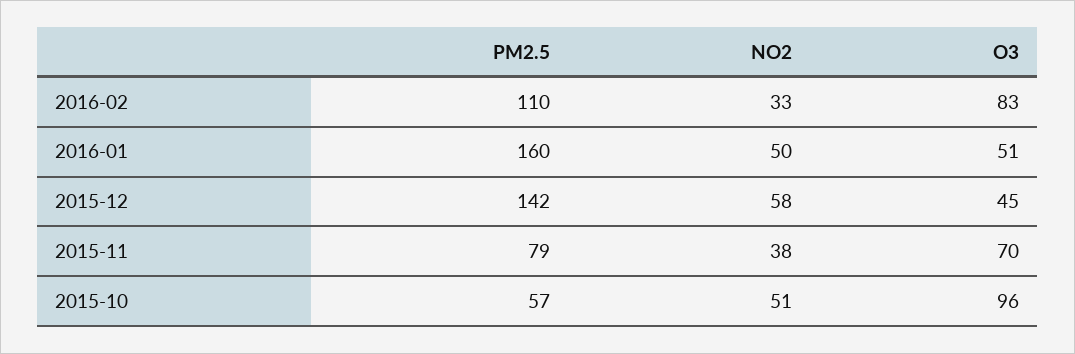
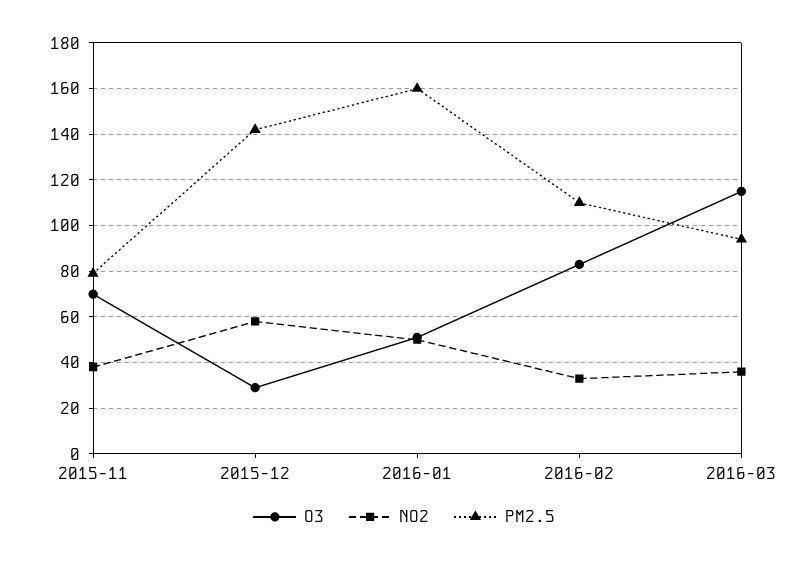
O3, 2015-12: 45 -> 30
PM2.5, 2015-10: 57 -> none
NO2, 2015-10: 51 -> none
O3, 2015-10: 96 -> none
O3, 2016-03: none -> 115
NO2, 2016-03: none -> 35
PM2.5, 2016-03: none -> 95

